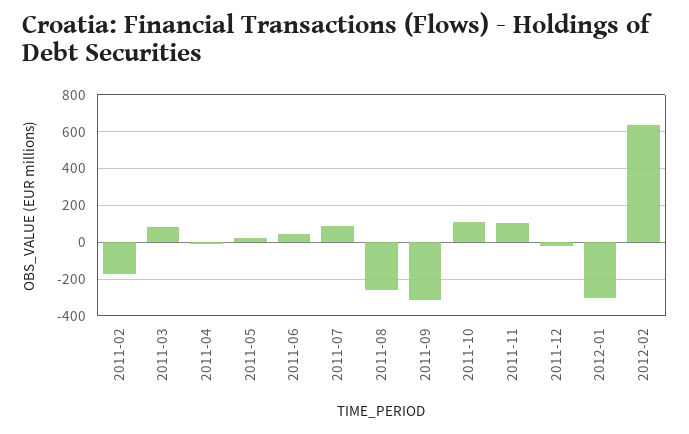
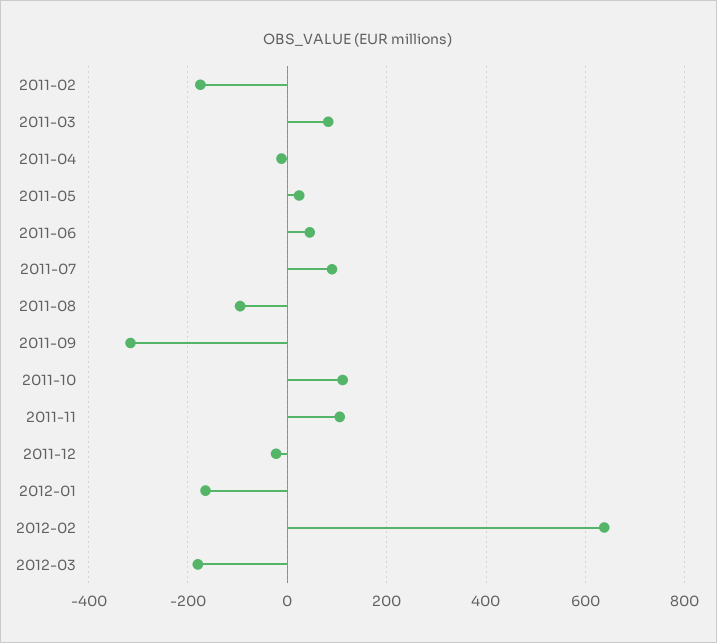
2011-08: -250 -> -100
2012-01: -300 -> -160
2012-03: none -> -180

